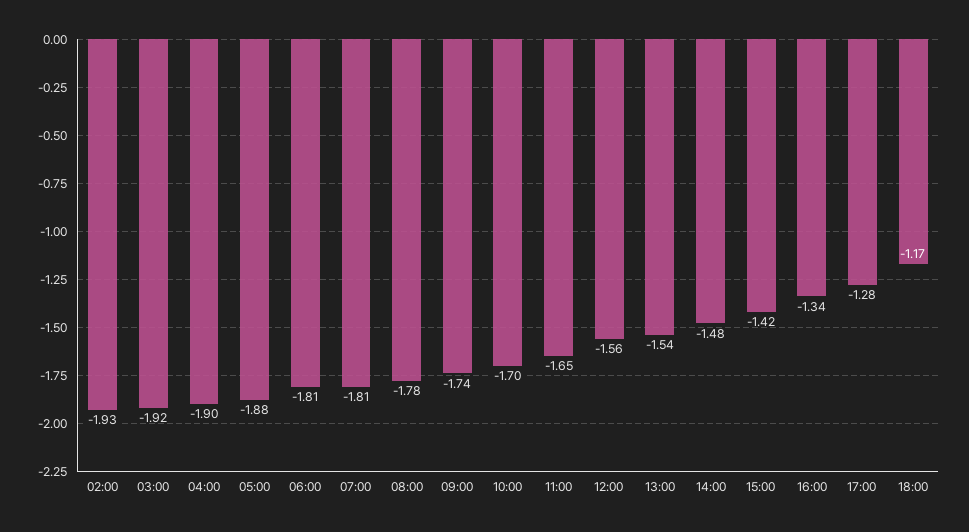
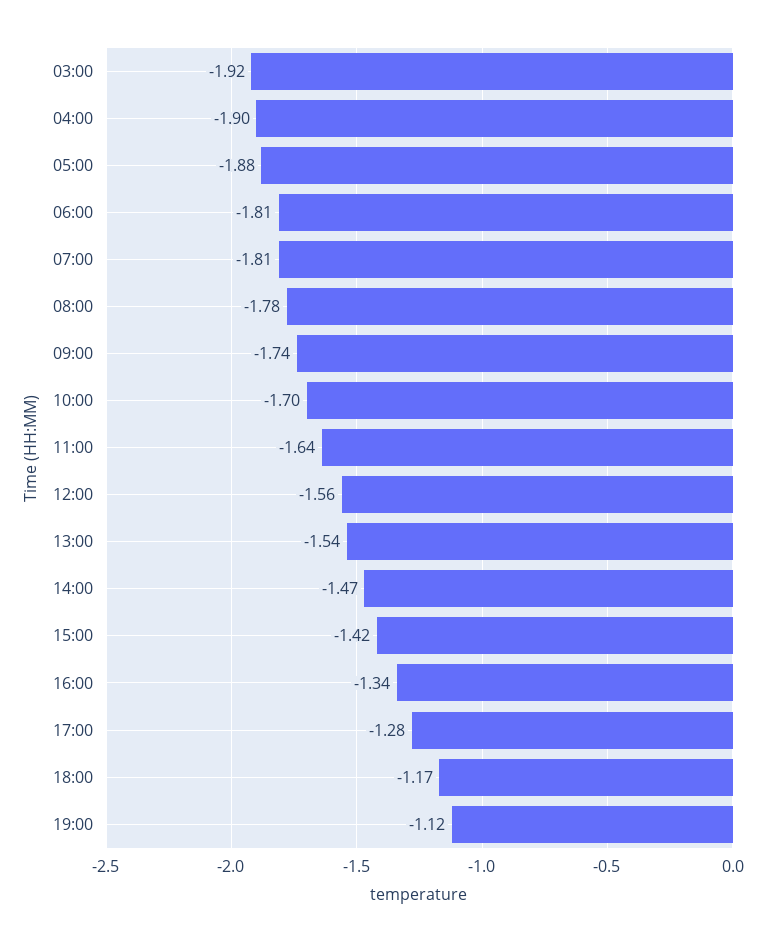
02:00: -1.93 -> none
11:00: -1.65 -> -1.64
14:00: -1.48 -> -1.47
19:00: none -> -1.12

